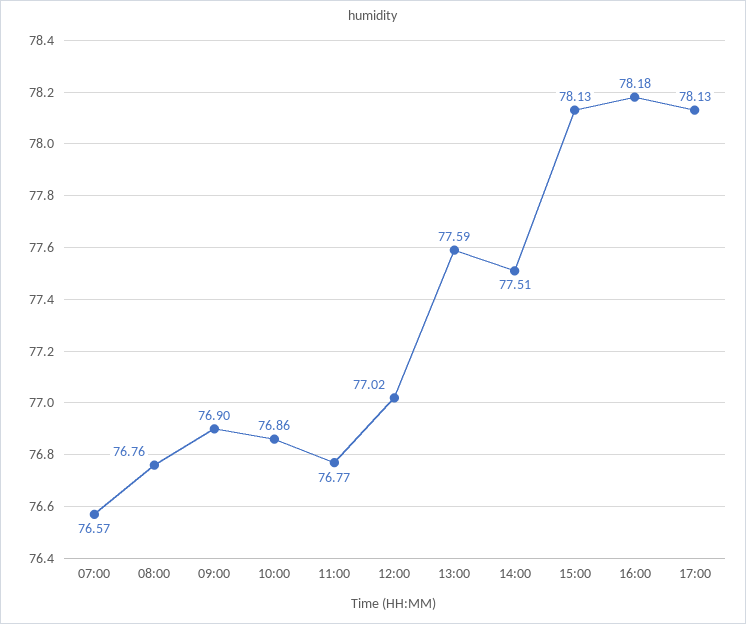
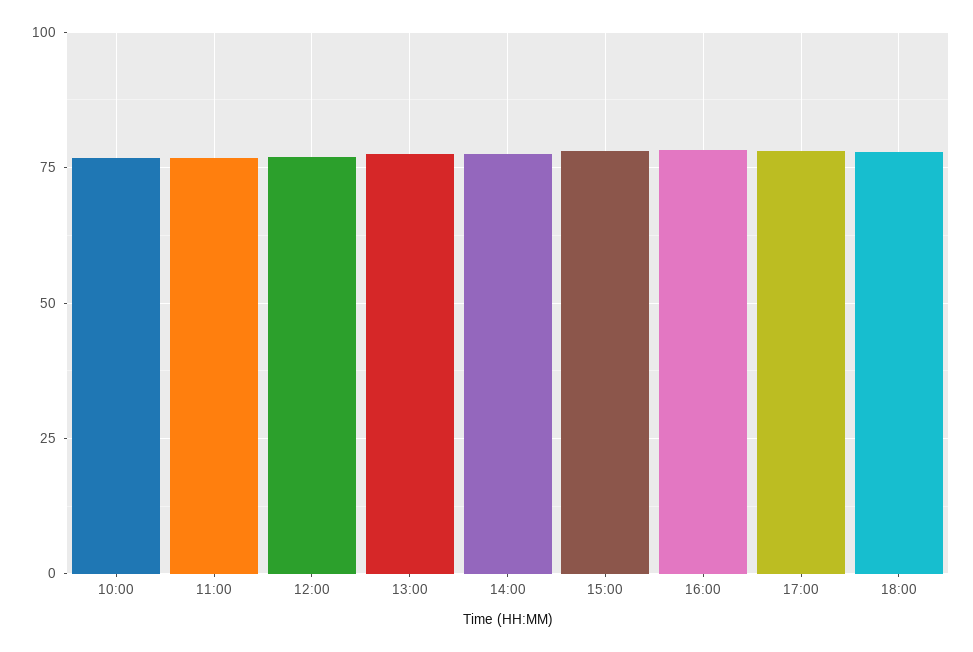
07:00: 76.57 -> none
08:00: 76.76 -> none
09:00: 76.9 -> none
18:00: none -> 77.5

